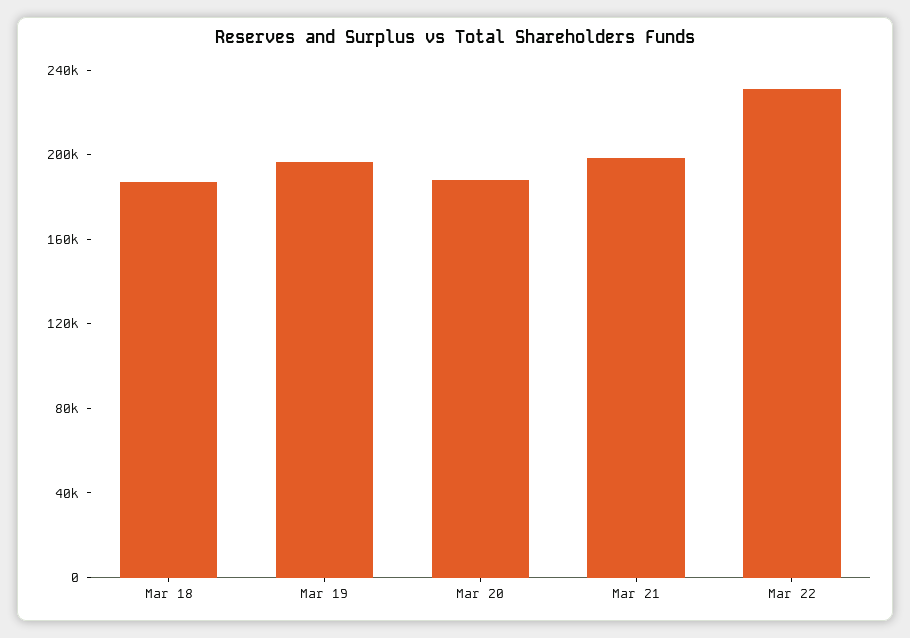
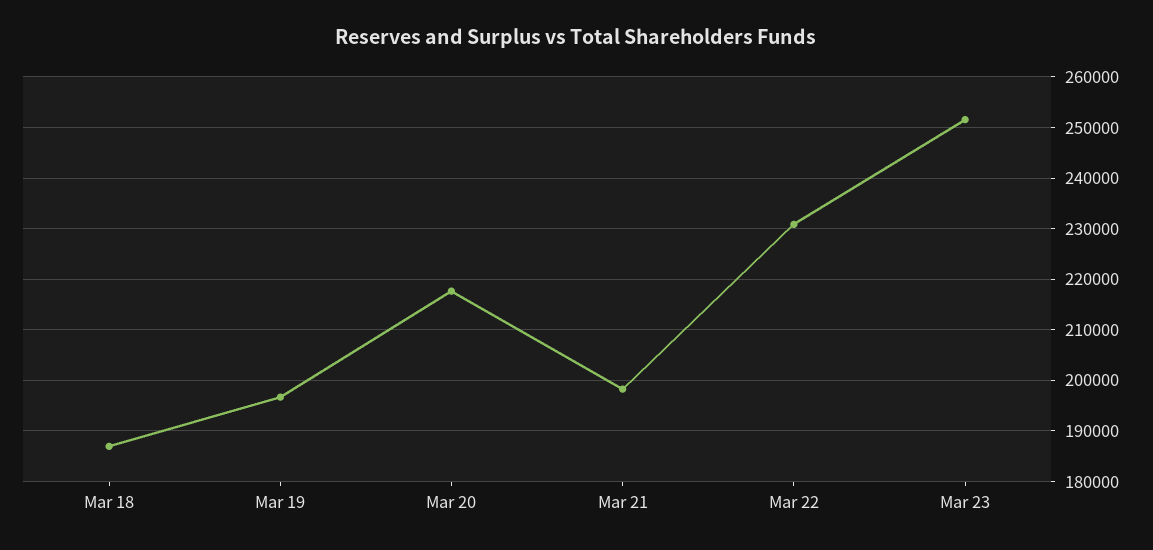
Mar 20: 190000 -> 218000
Mar 23: none -> 252000

